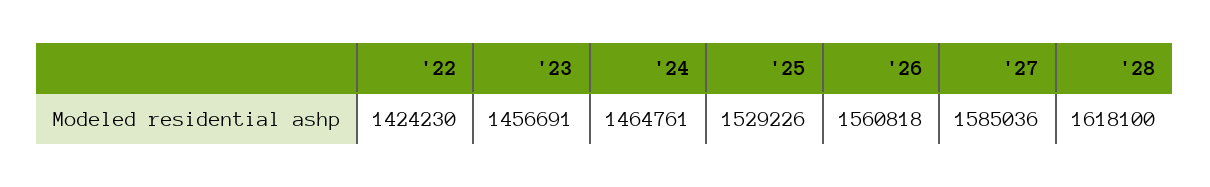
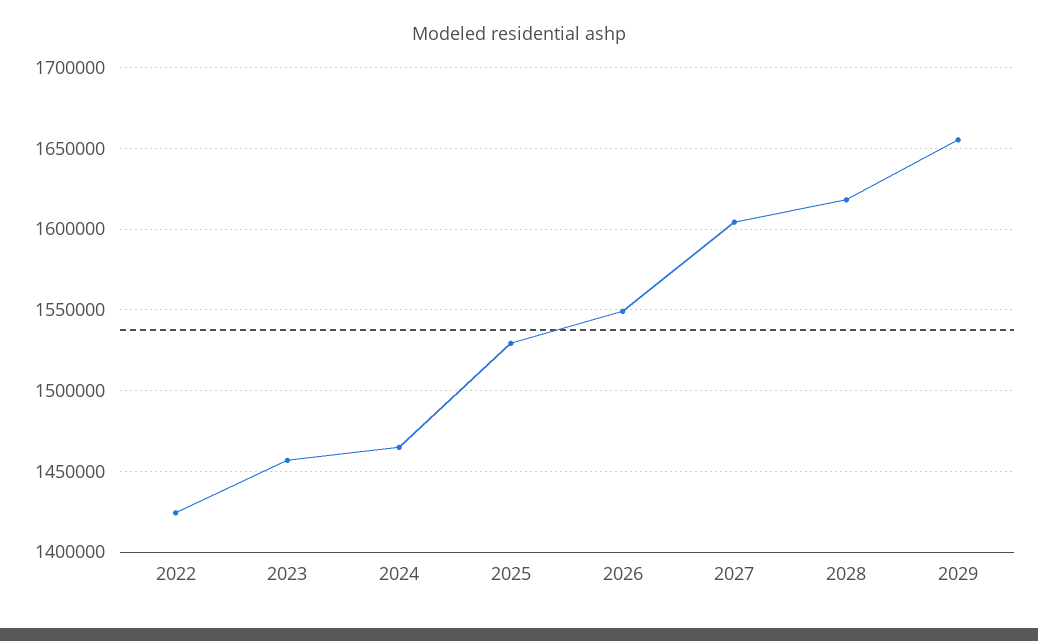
'26: 1560818 -> 1550000
'27: 1585036 -> 1605000
2029: none -> 1655000

